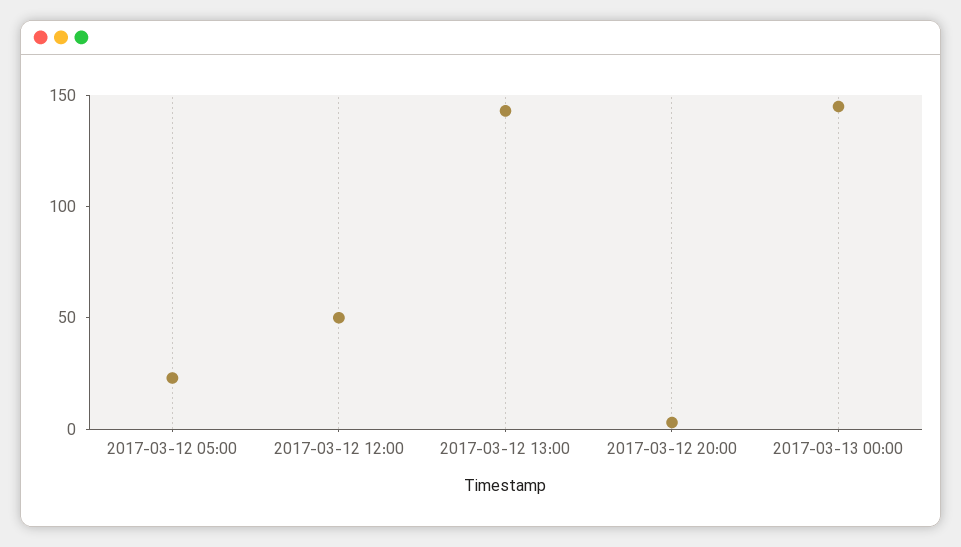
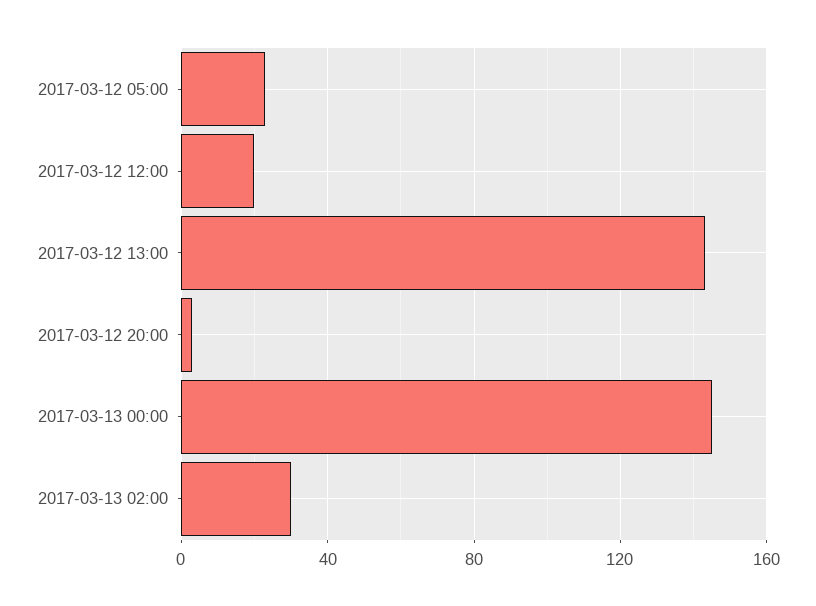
2017-03-12 12:00: 50 -> 20
2017-03-13 02:00: none -> 30

